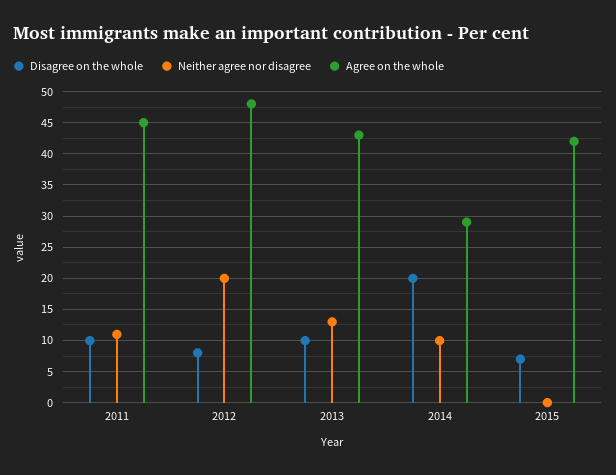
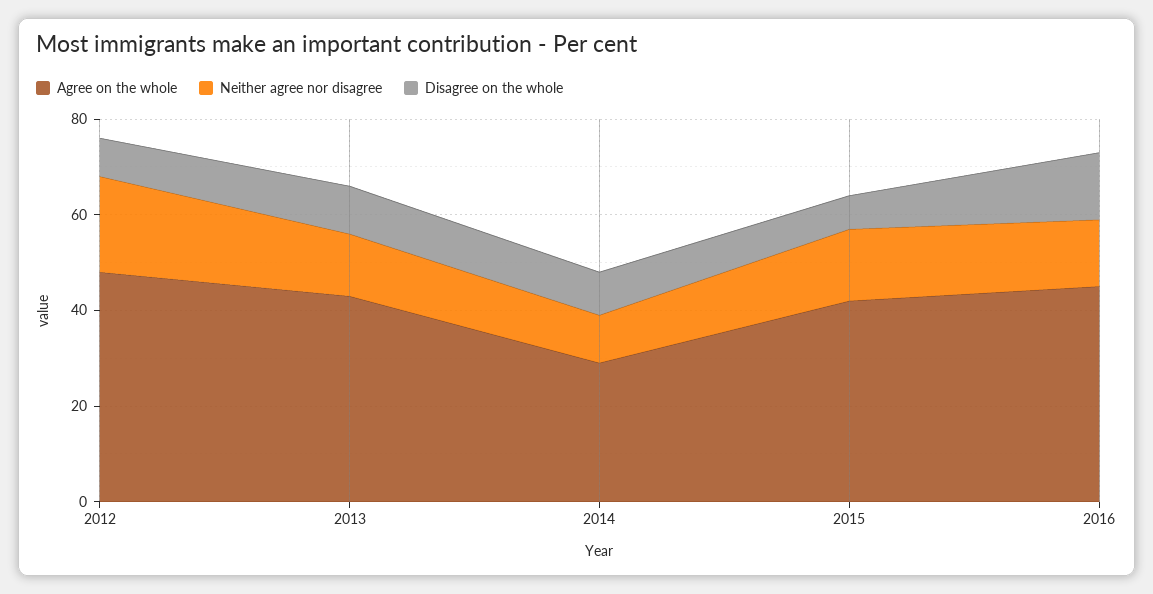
Disagree on the whole, 2011: 10 -> none
Neither agree nor disagree, 2011: 11 -> none
Agree on the whole, 2011: 45 -> none
Disagree on the whole, 2014: 20 -> 10
Neither agree nor disagree, 2015: 0 -> 15
Agree on the whole, 2016: none -> 45
Neither agree nor disagree, 2016: none -> 15
Disagree on the whole, 2016: none -> 15

